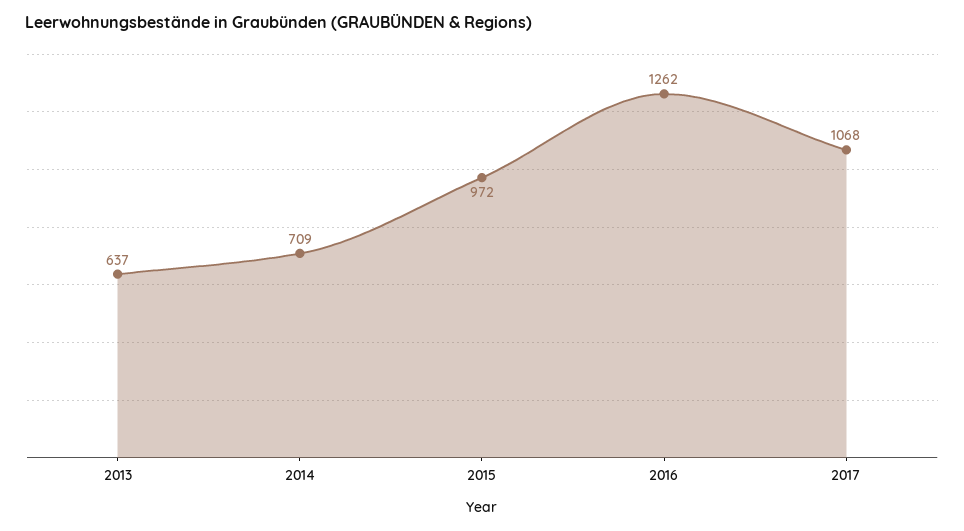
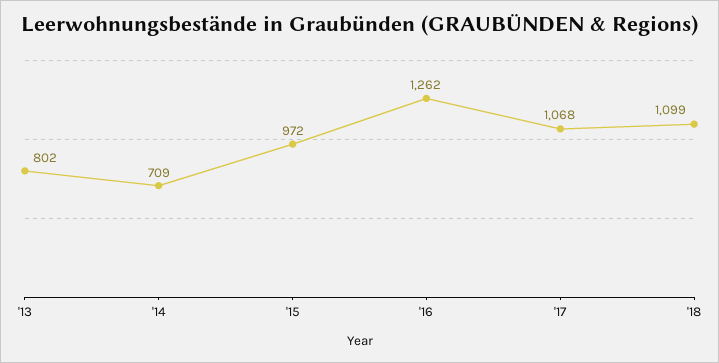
2013: 637 -> 802
'18: none -> 1099

